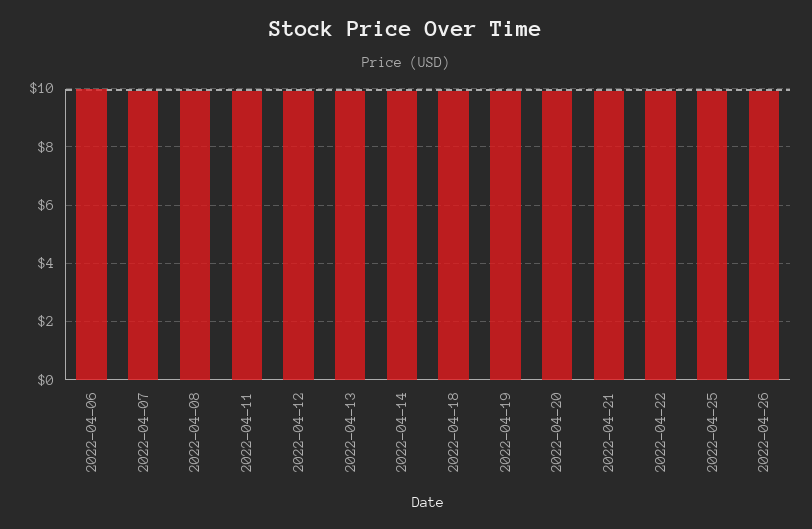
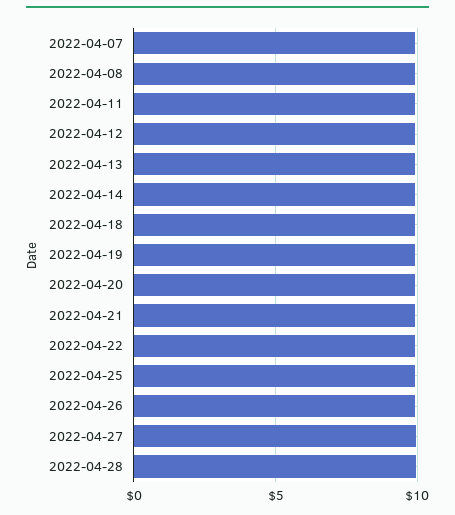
2022-04-06: 10 -> none
2022-04-27: none -> 10
2022-04-28: none -> 10

